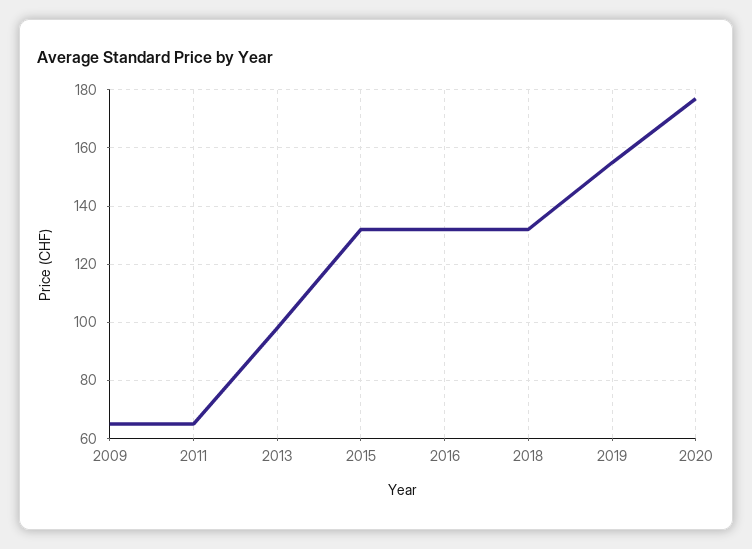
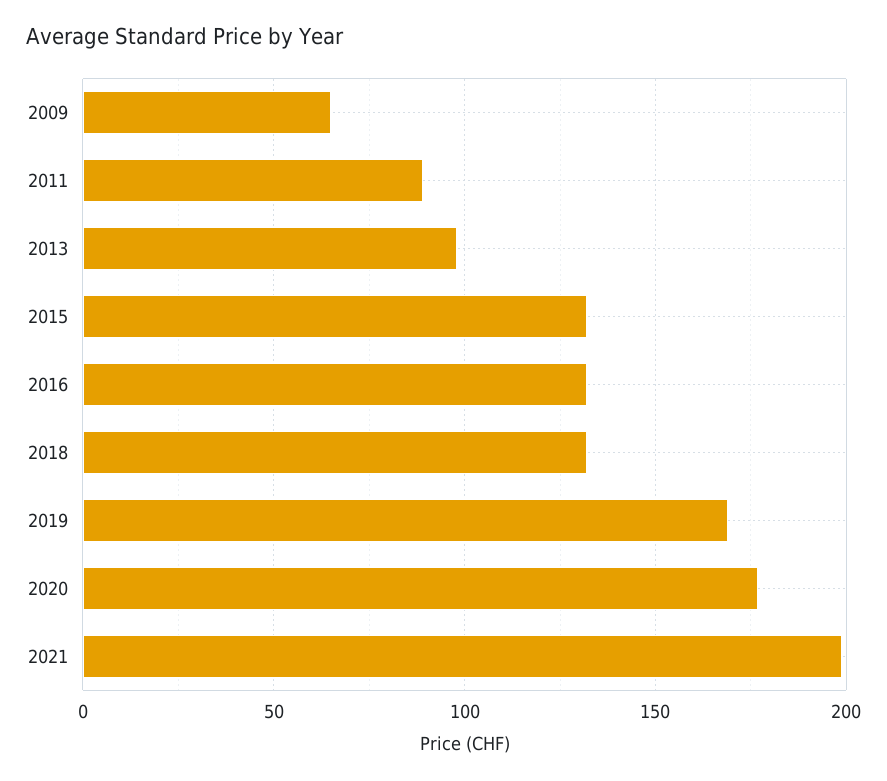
2011: 65 -> 90
2019: 155 -> 170
2021: none -> 200

